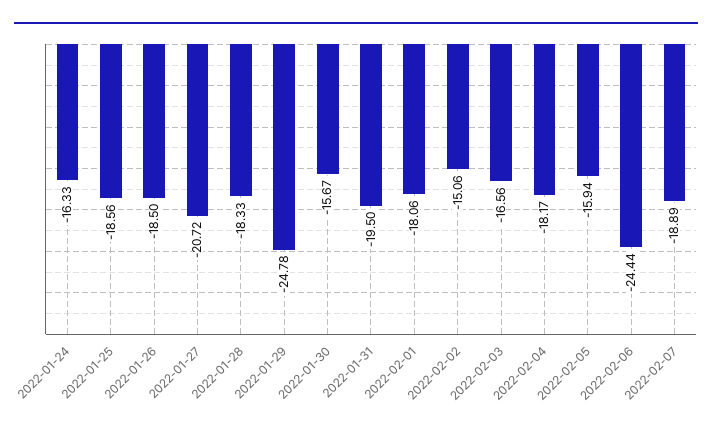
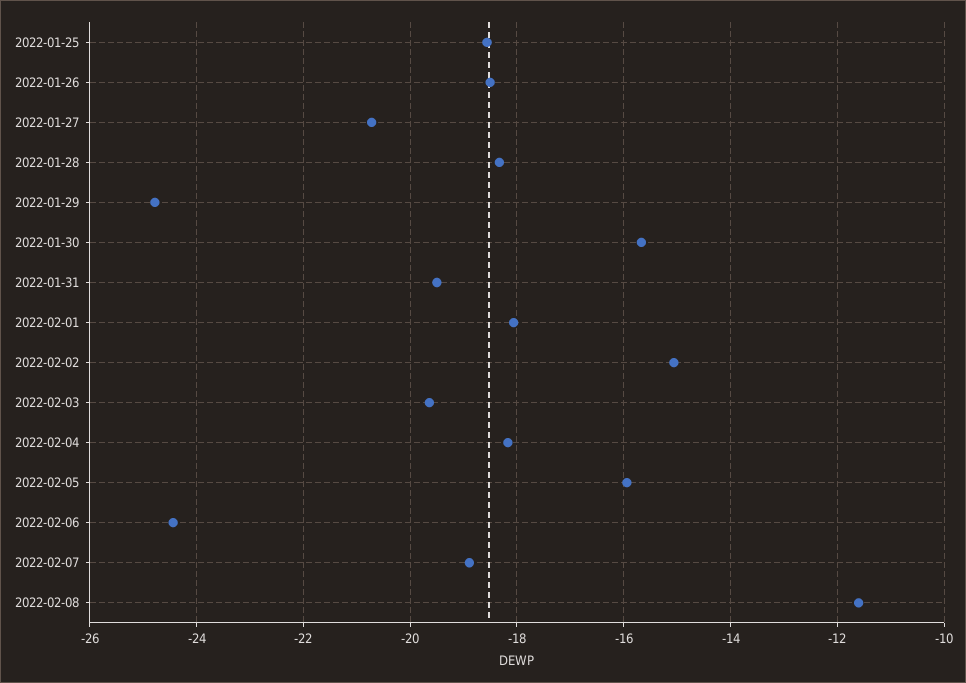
2022-01-24: -16.33 -> none
2022-02-03: -16.56 -> -19.6
2022-02-08: none -> -11.6

